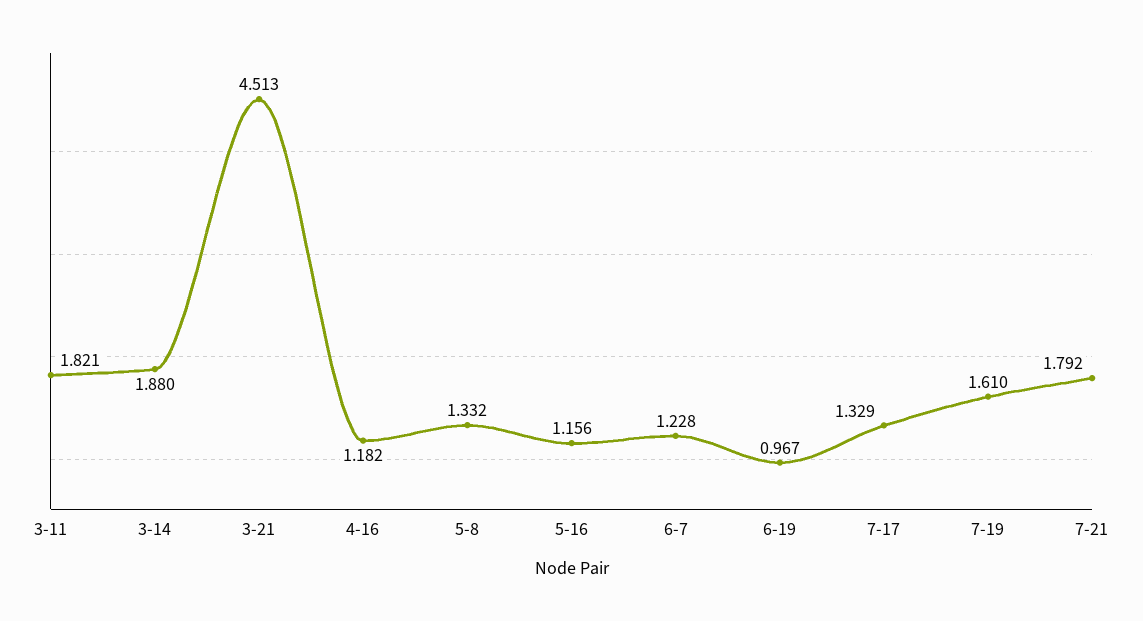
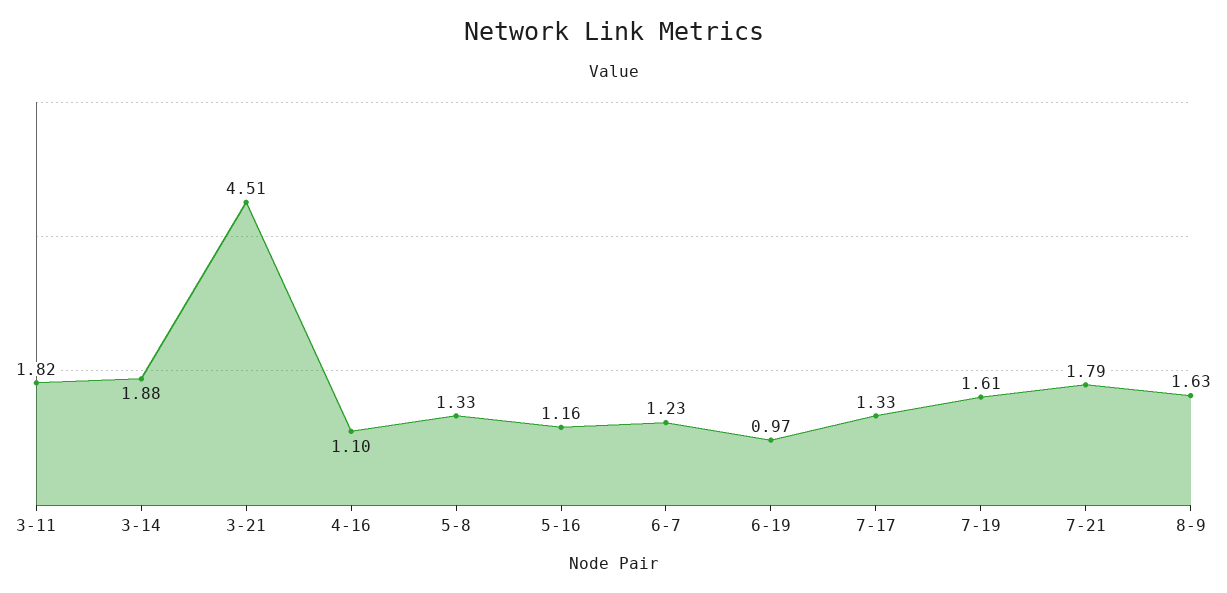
4-16: 1.182 -> 1.1
8-9: none -> 1.63

